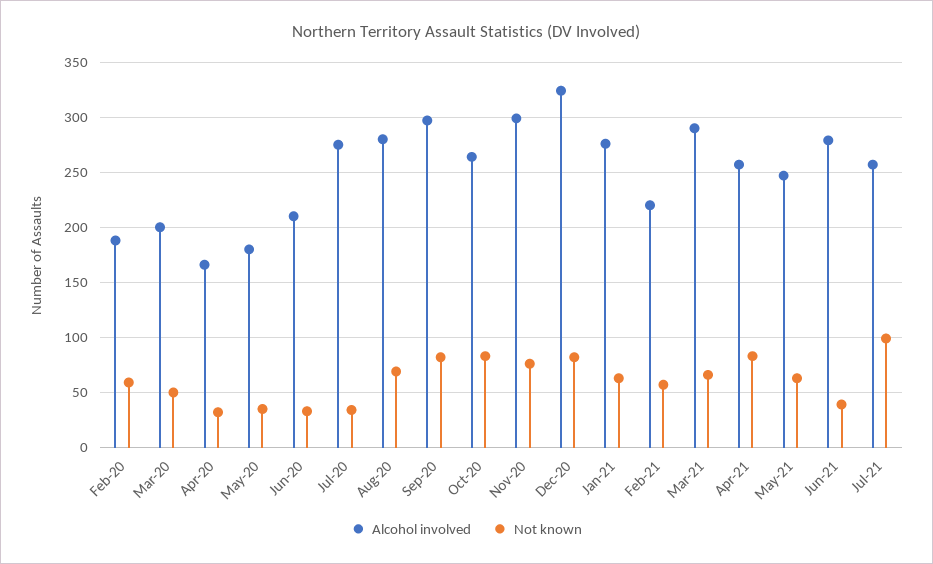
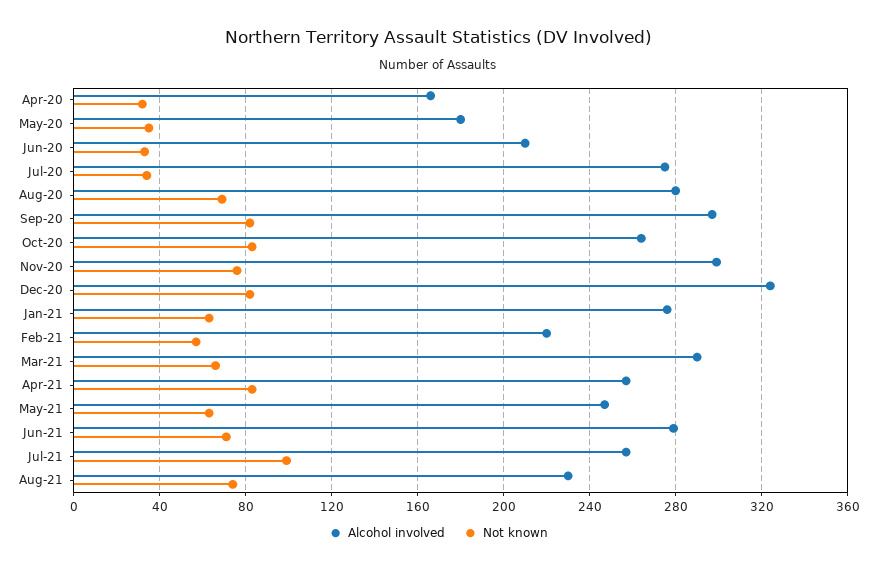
Alcohol involved, Feb-20: 190 -> none
Not known, Feb-20: 60 -> none
Alcohol involved, Mar-20: 200 -> none
Not known, Mar-20: 50 -> none
Not known, Jun-21: 40 -> 70
Alcohol involved, Aug-21: none -> 230
Not known, Aug-21: none -> 75

